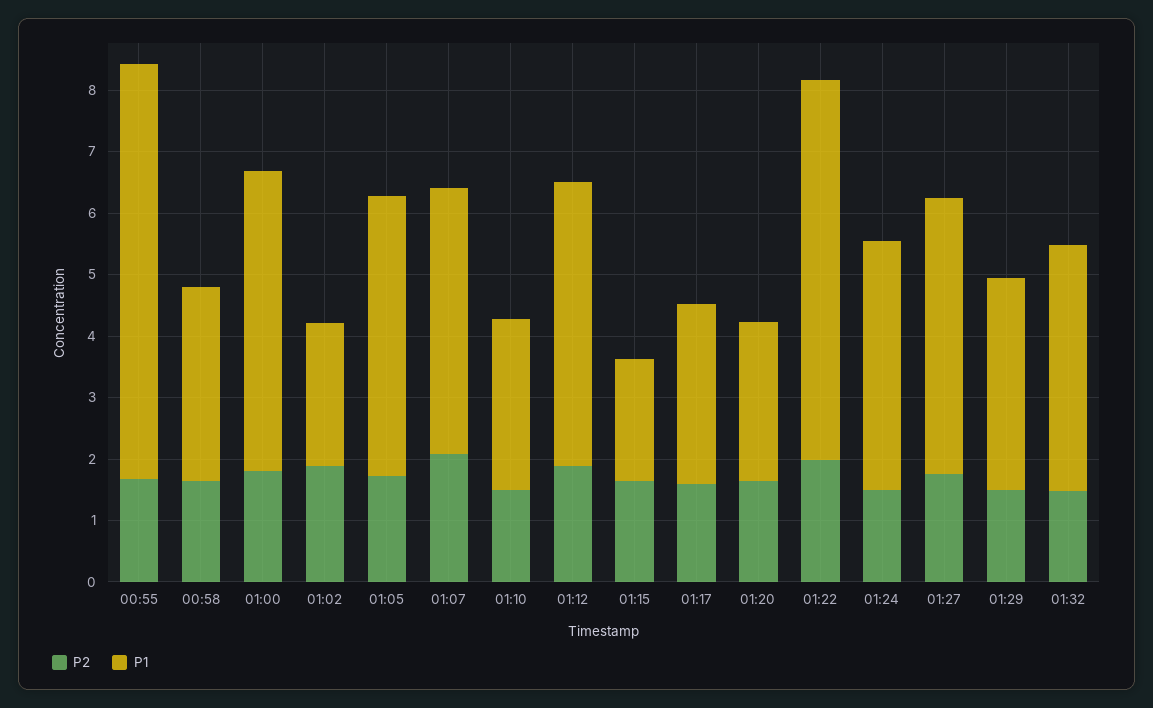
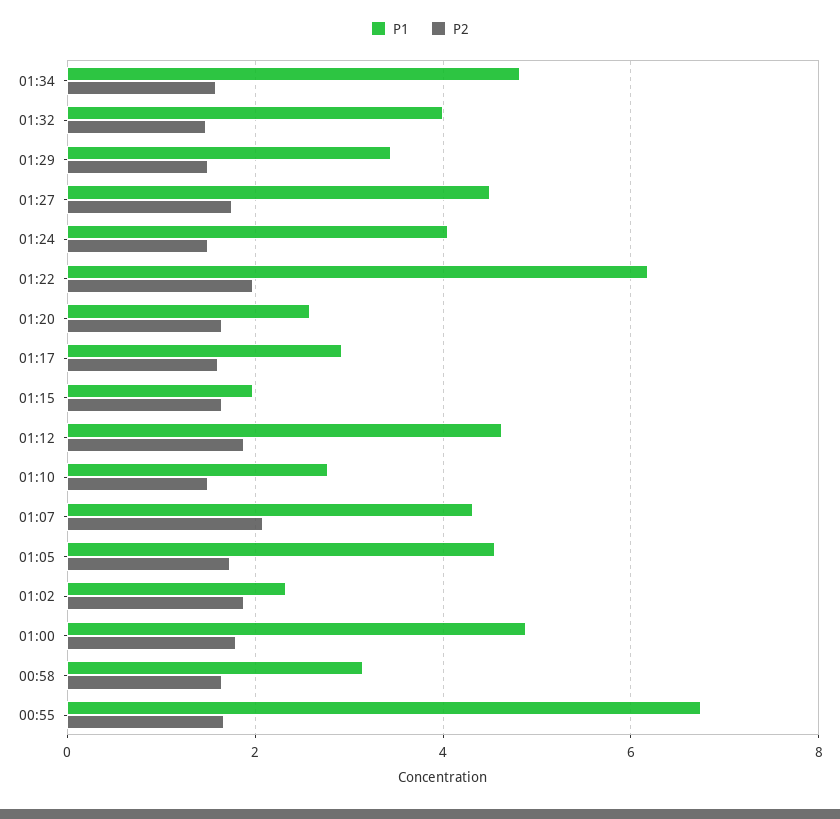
P1, 01:34: none -> 4.8
P2, 01:34: none -> 1.6

